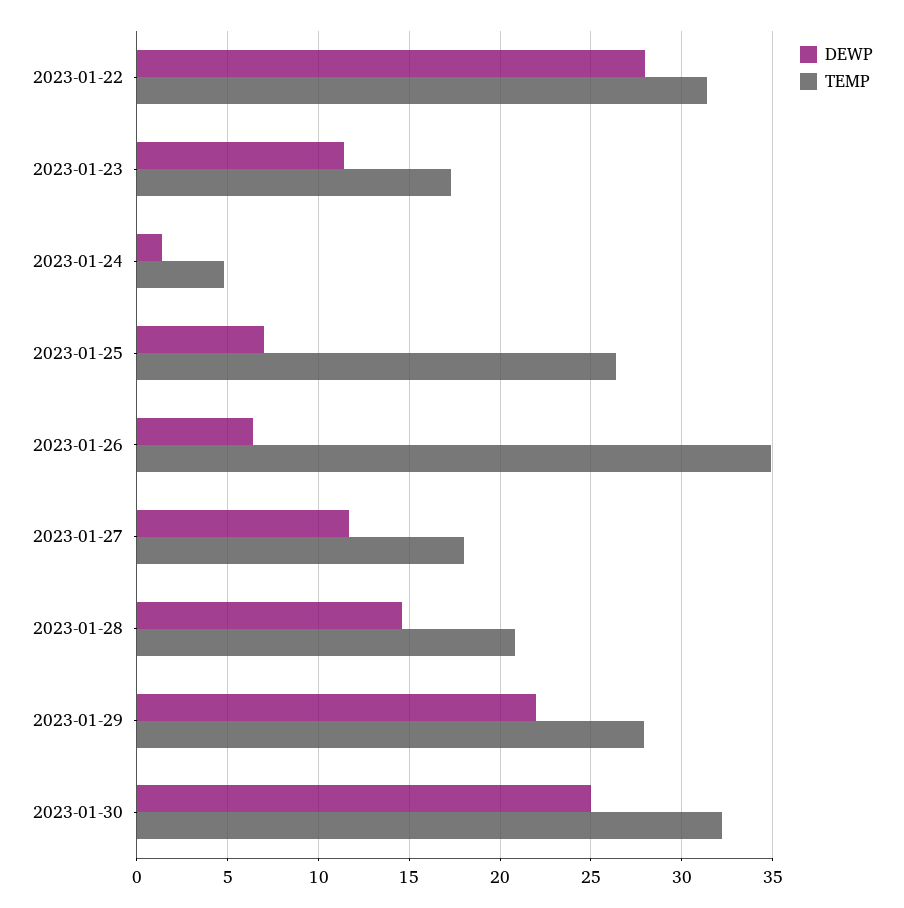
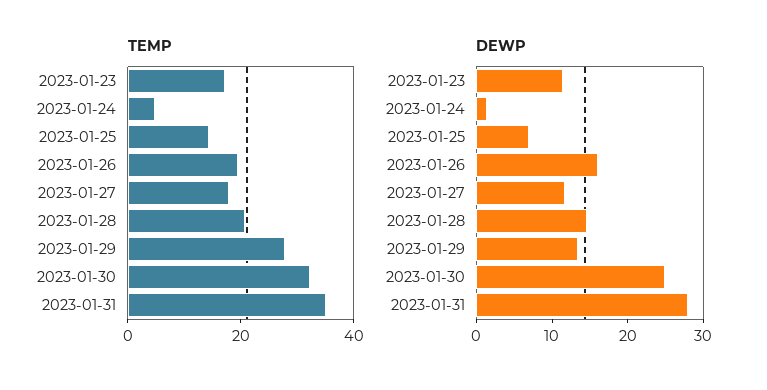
DEWP, 2023-01-22: 28 -> none
TEMP, 2023-01-22: 31.5 -> none
TEMP, 2023-01-25: 26.5 -> 15
DEWP, 2023-01-26: 6.5 -> 16
TEMP, 2023-01-26: 35 -> 20
DEWP, 2023-01-29: 22 -> 14
TEMP, 2023-01-31: none -> 35
DEWP, 2023-01-31: none -> 28

